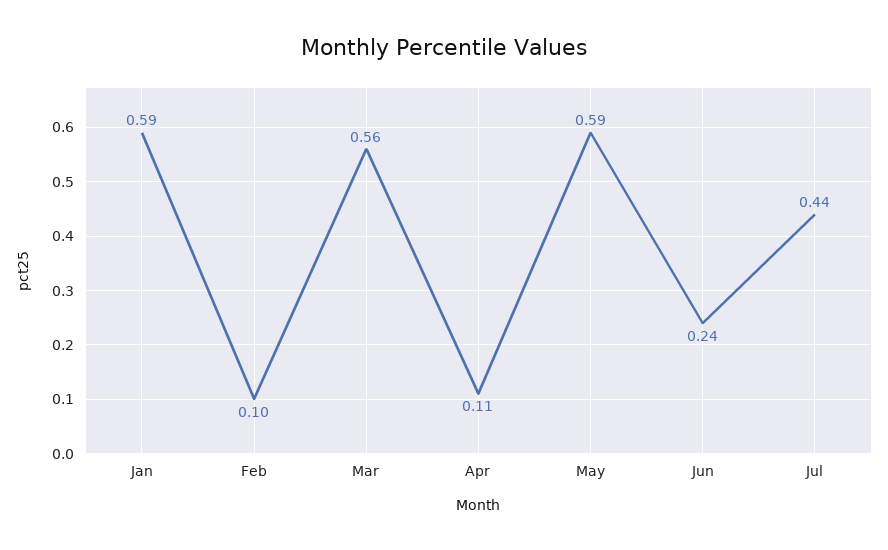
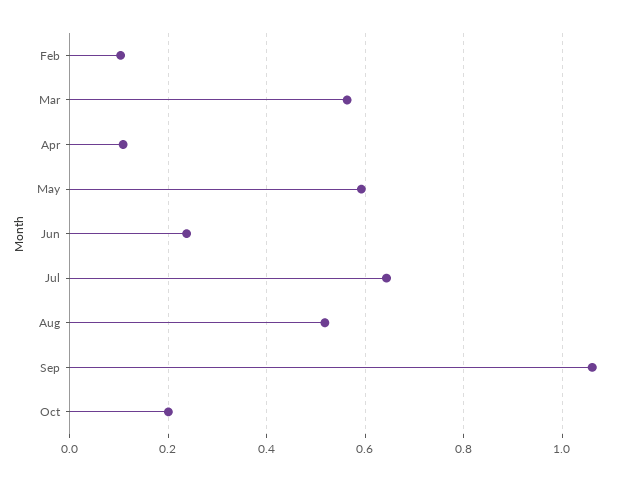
Jan: 0.59 -> none
Jul: 0.44 -> 0.64
Aug: none -> 0.52
Sep: none -> 1.06
Oct: none -> 0.2

